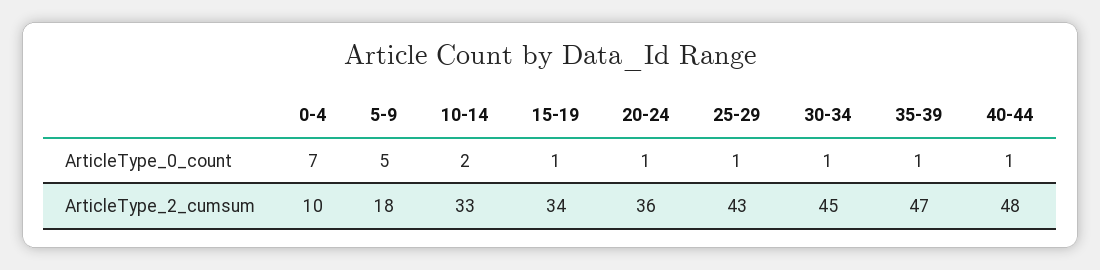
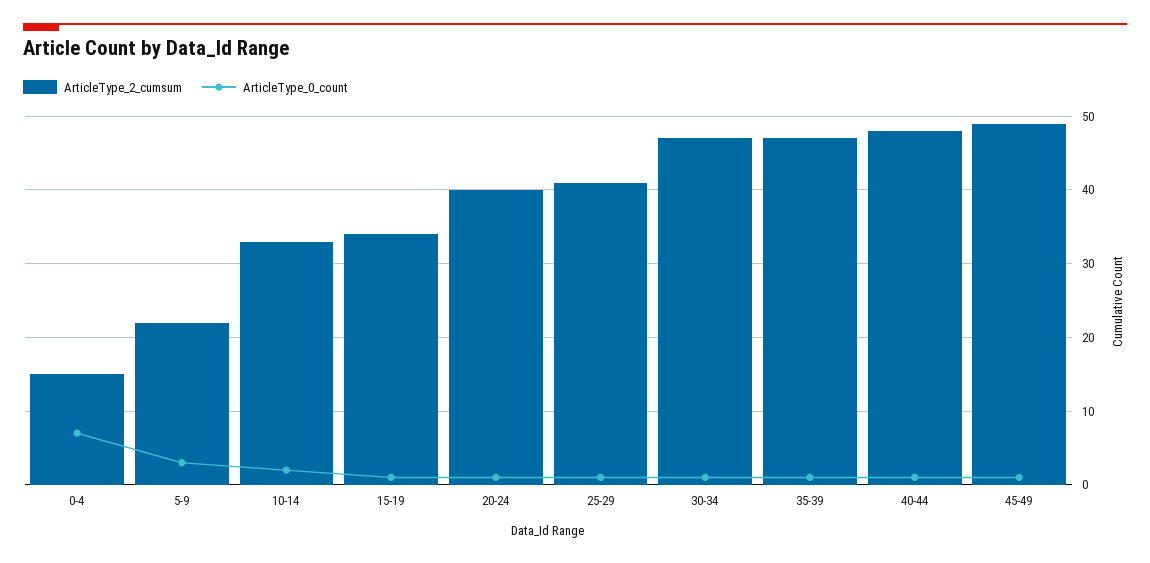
ArticleType_0_count, 5-9: 5 -> 3
ArticleType_2_cumsum, 0-4: 10 -> 15
ArticleType_2_cumsum, 5-9: 18 -> 22
ArticleType_2_cumsum, 20-24: 36 -> 40
ArticleType_2_cumsum, 25-29: 43 -> 41
ArticleType_2_cumsum, 30-34: 45 -> 47
ArticleType_2_cumsum, 45-49: none -> 49
ArticleType_0_count, 45-49: none -> 1

